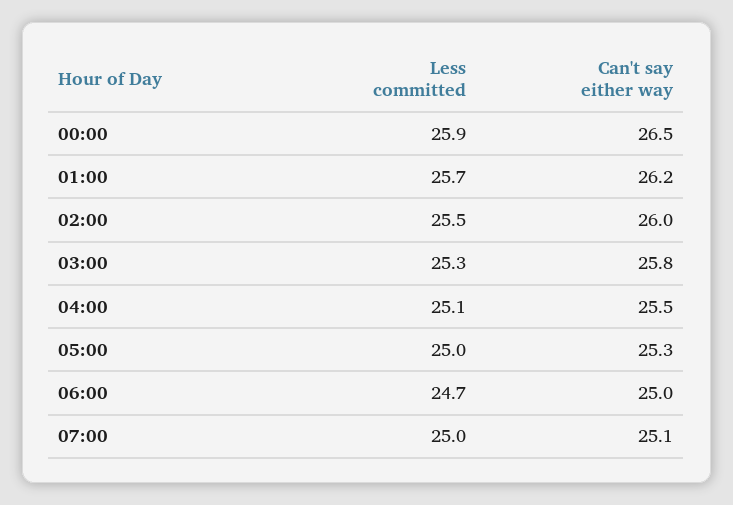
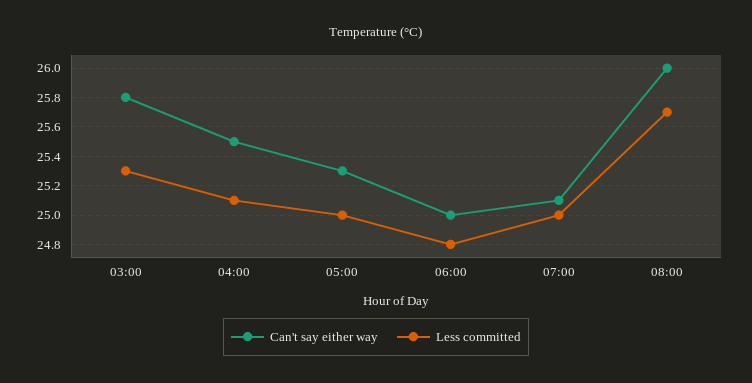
Less committed, 00:00: 25.9 -> none
Can't say either way, 00:00: 26.5 -> none
Less committed, 01:00: 25.7 -> none
Can't say either way, 01:00: 26.2 -> none
Less committed, 02:00: 25.5 -> none
Can't say either way, 02:00: 26 -> none
Less committed, 06:00: 24.7 -> 24.8
Can't say either way, 08:00: none -> 26
Less committed, 08:00: none -> 25.7

